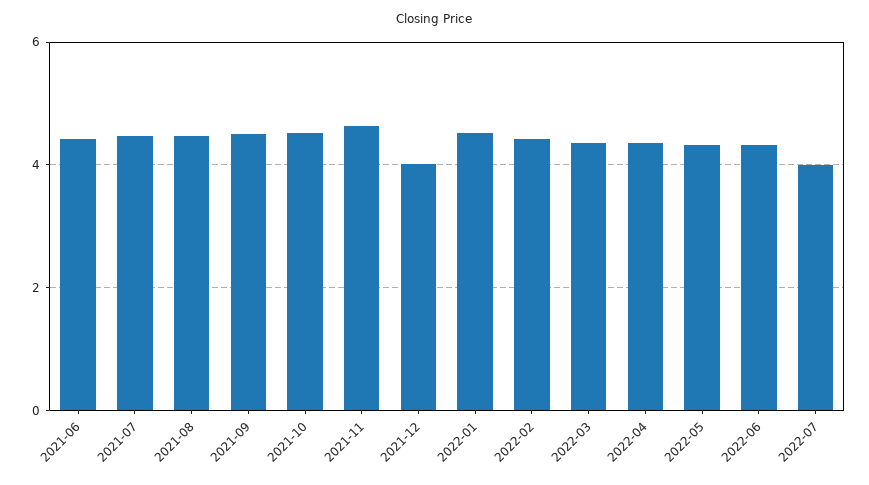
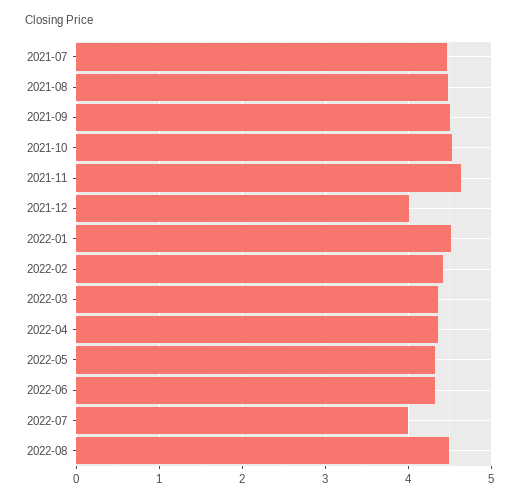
2021-06: 4.4 -> none
2022-08: none -> 4.5

